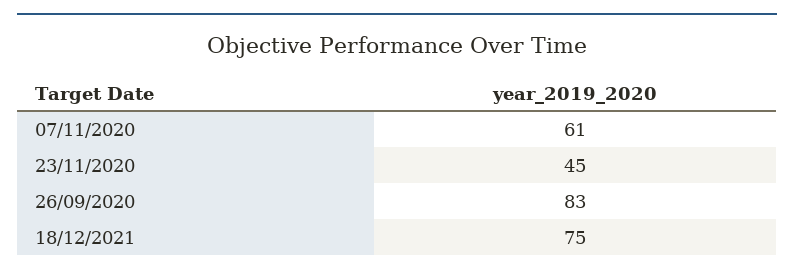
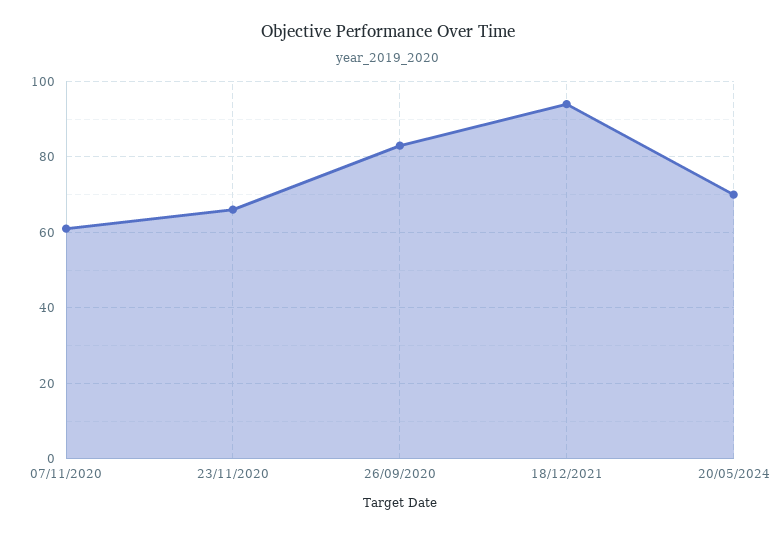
23/11/2020: 45 -> 65
18/12/2021: 75 -> 95
20/05/2024: none -> 70

